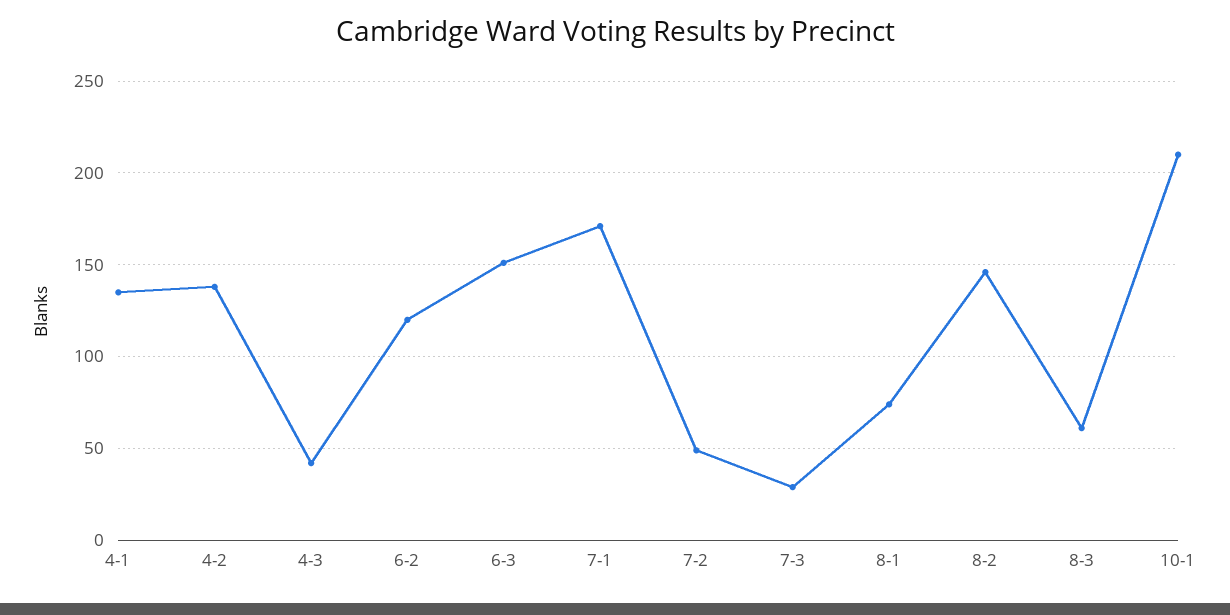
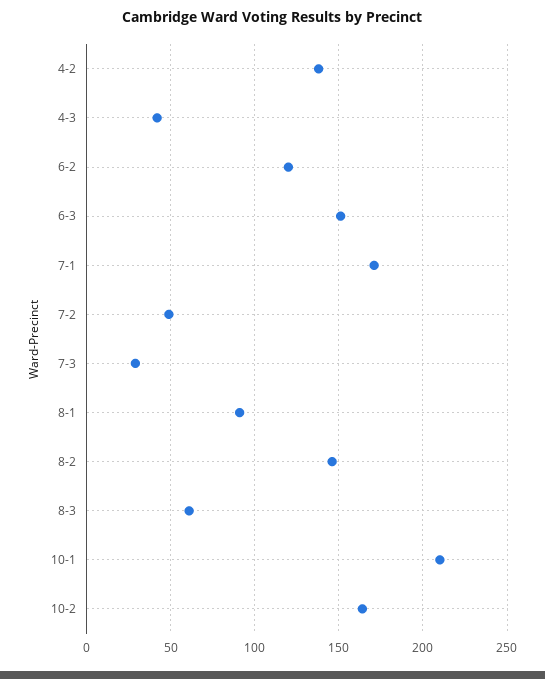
4-1: 135 -> none
8-1: 75 -> 90
10-2: none -> 165

